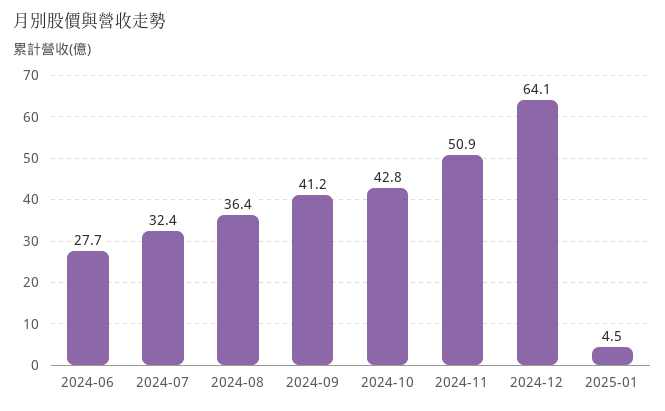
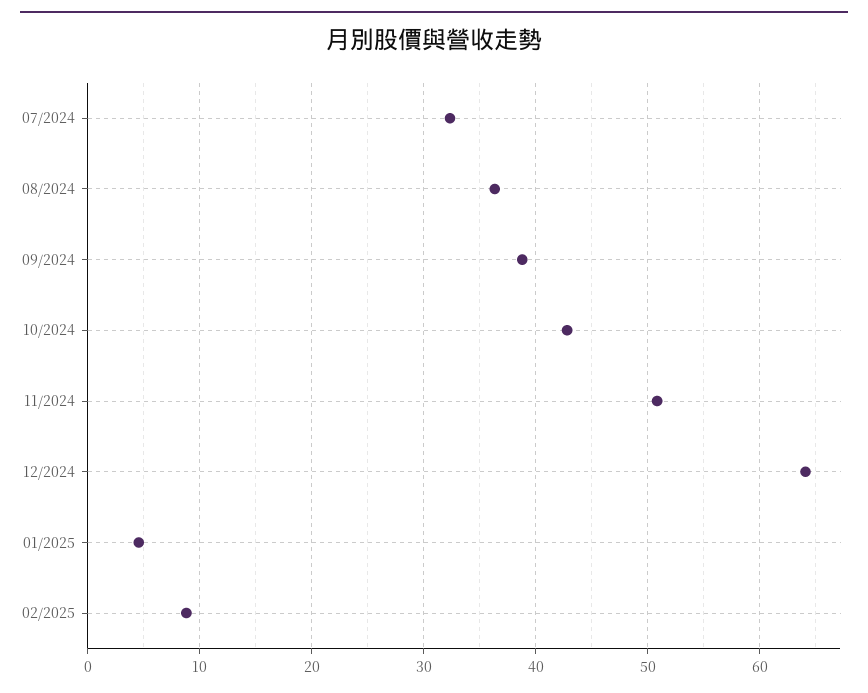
2024-06: 27.7 -> none
2024-09: 41.2 -> 39
02/2025: none -> 9

